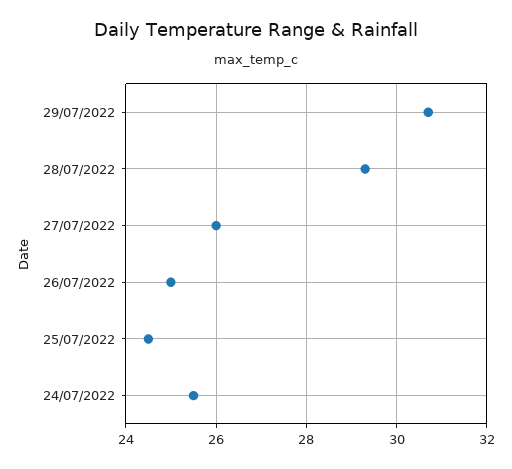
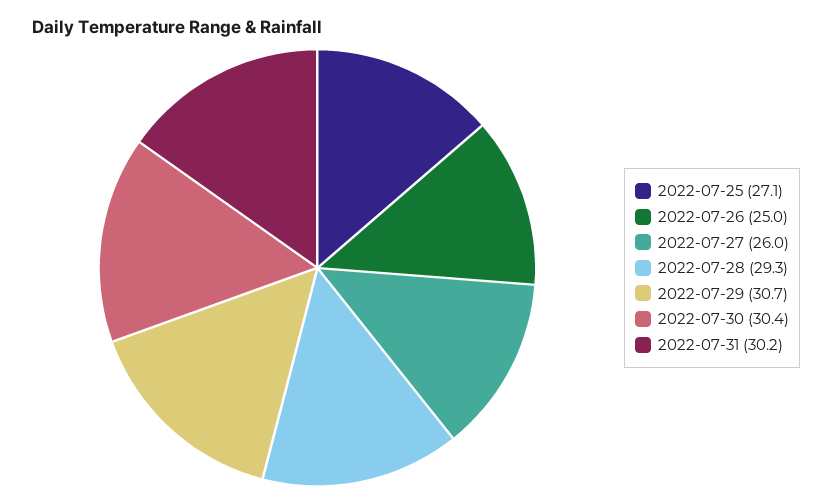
25/07/2022: 24.5 -> 27.1
24/07/2022: 25.5 -> none
2022-07-30: none -> 30.4
2022-07-31: none -> 30.2

